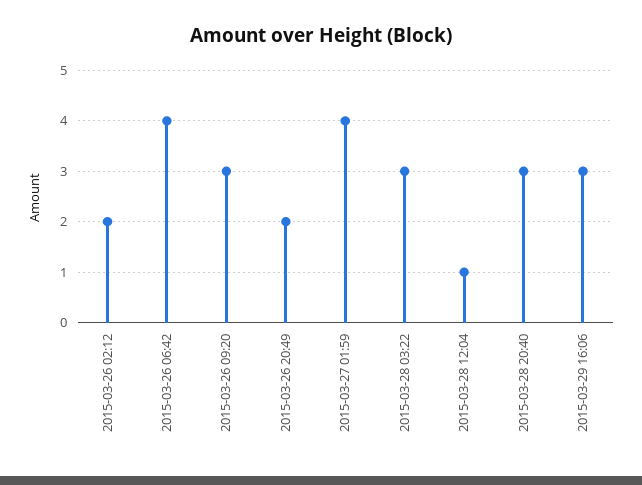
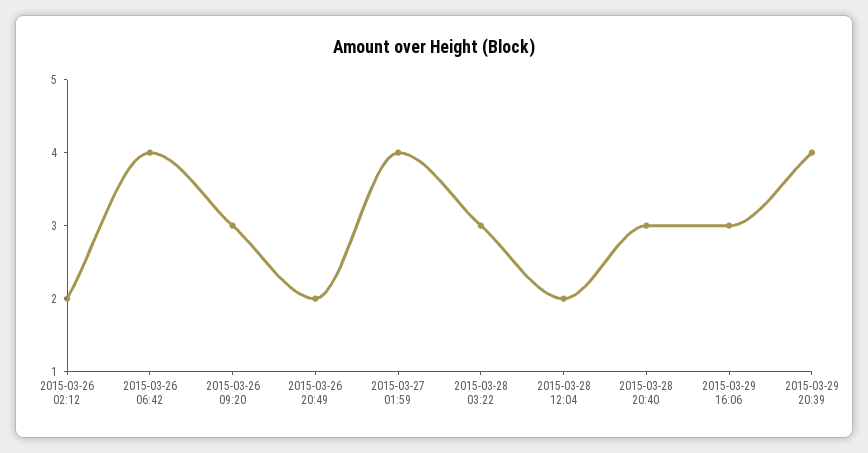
2015-03-28 12:04: 1 -> 2
2015-03-29 20:39: none -> 4

